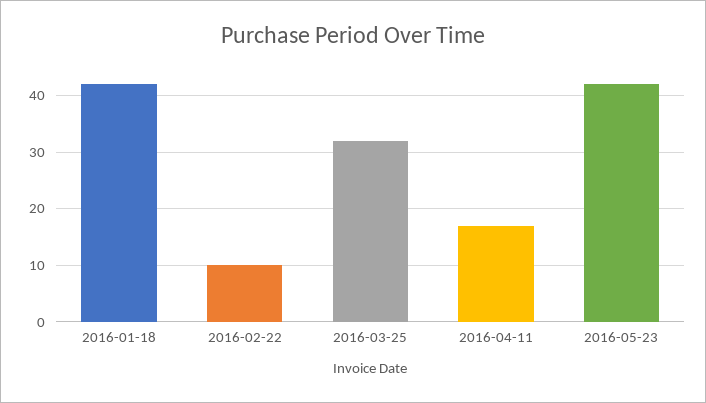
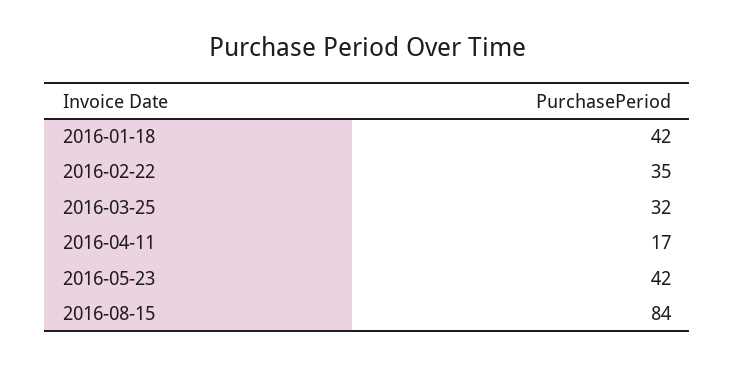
2016-02-22: 10 -> 35
2016-08-15: none -> 84

